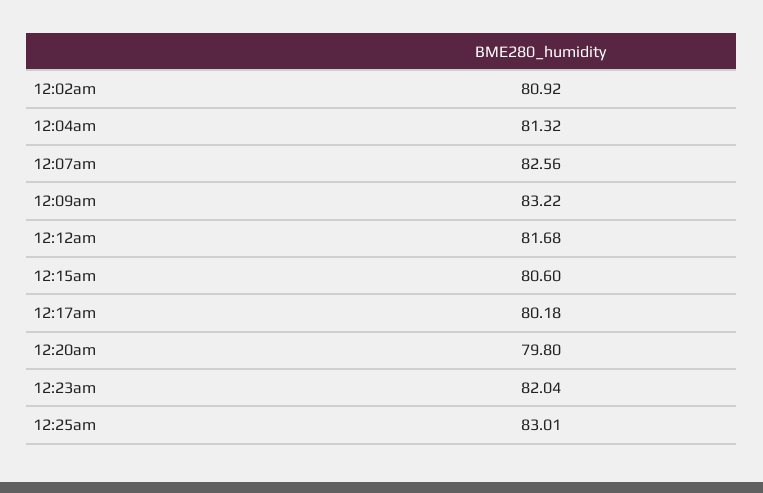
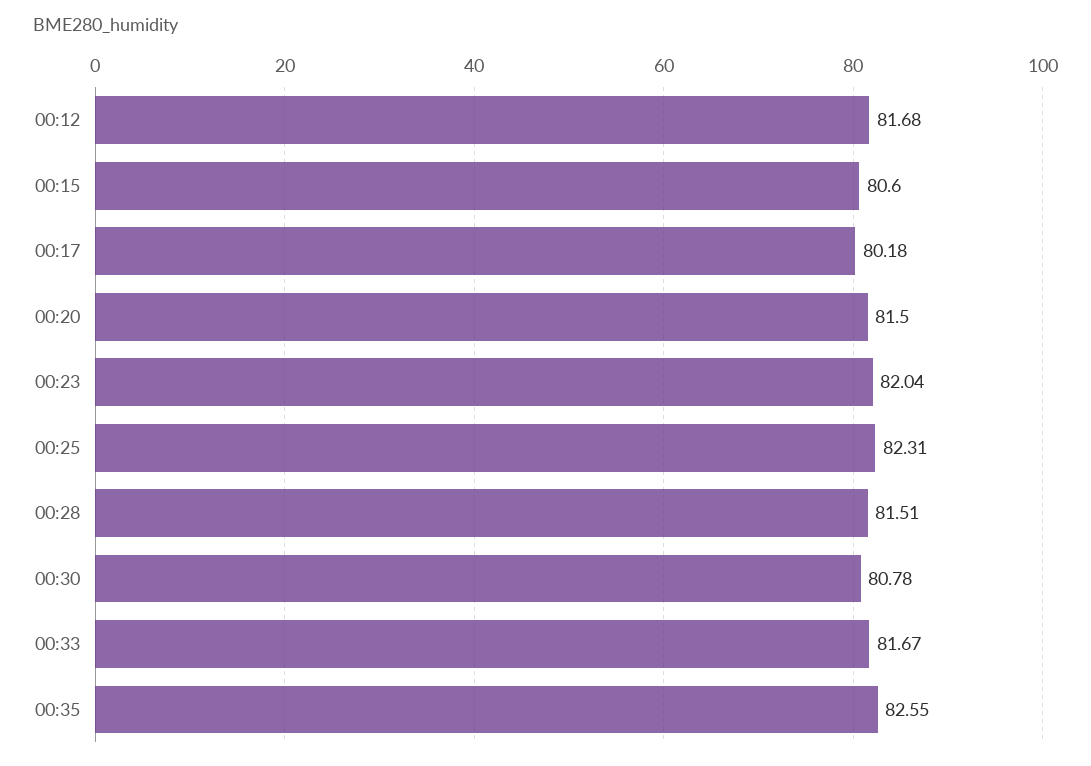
12:02am: 80.92 -> none
12:04am: 81.32 -> none
12:07am: 82.56 -> none
12:09am: 83.22 -> none
12:20am: 79.8 -> 81.5
12:25am: 83.01 -> 82.31
00:28: none -> 81.51
00:30: none -> 80.78
00:33: none -> 81.67
00:35: none -> 82.55

